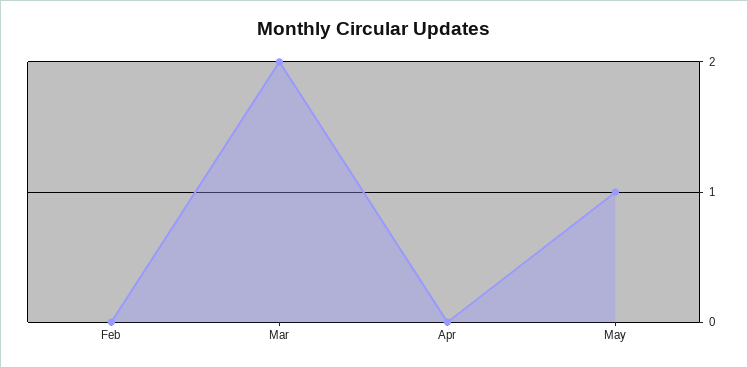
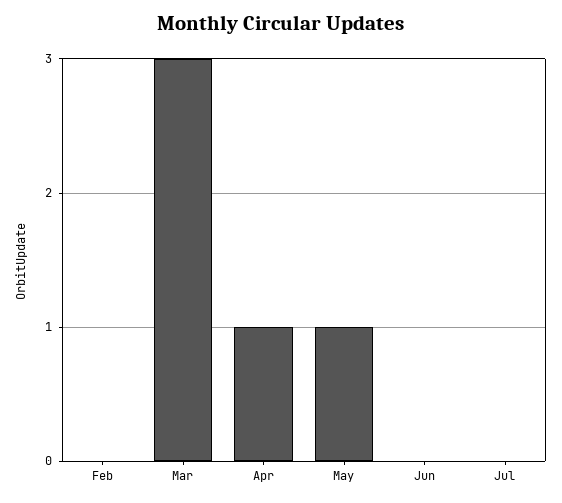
Mar: 2 -> 3
Apr: 0 -> 1
Jun: none -> 0
Jul: none -> 0

